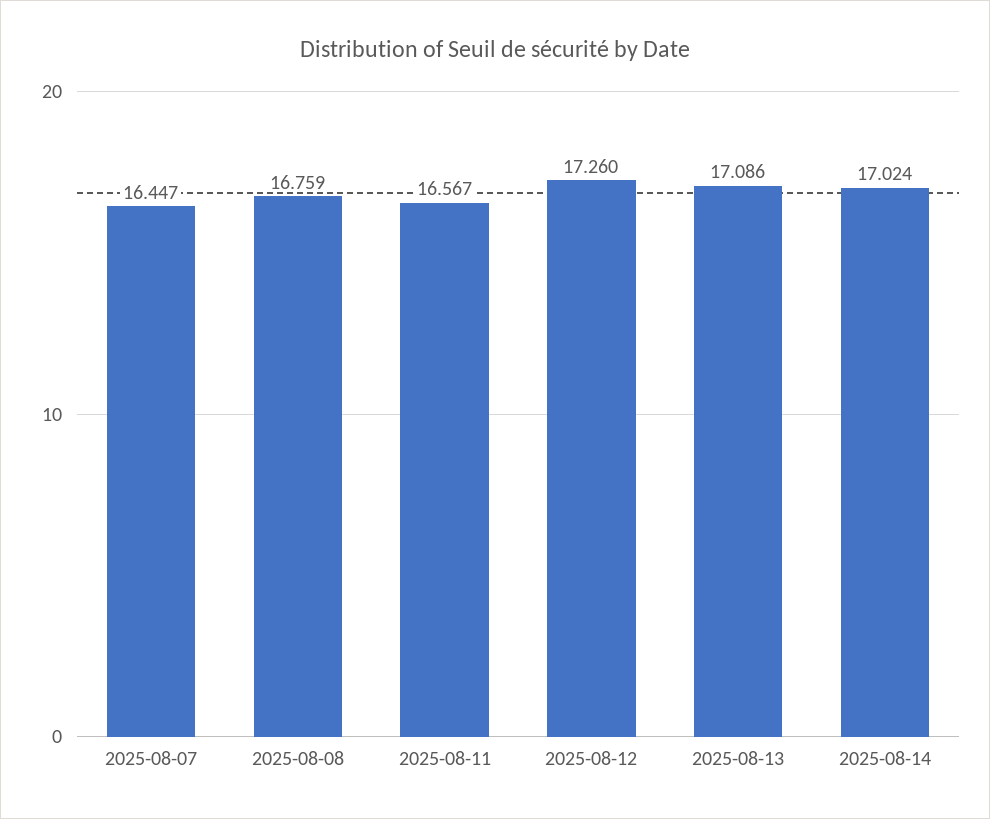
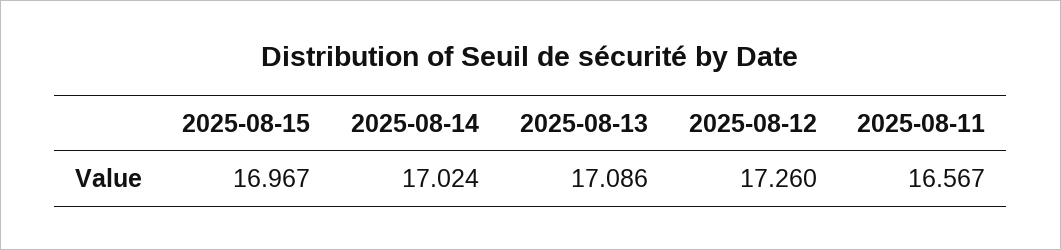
2025-08-07: 16.447 -> none
2025-08-08: 16.759 -> none
2025-08-15: none -> 16.967

